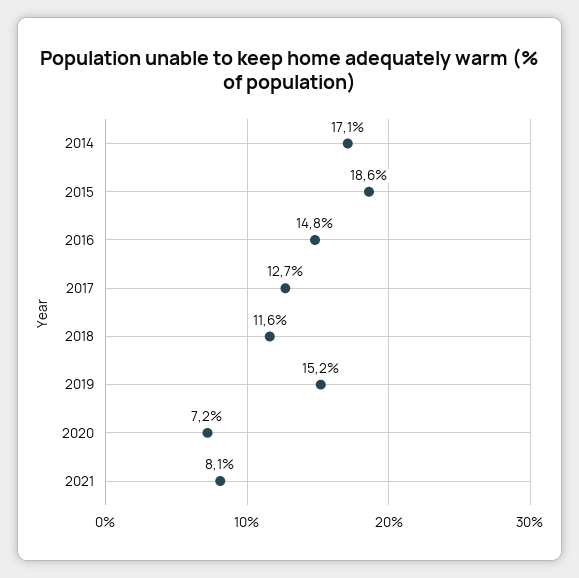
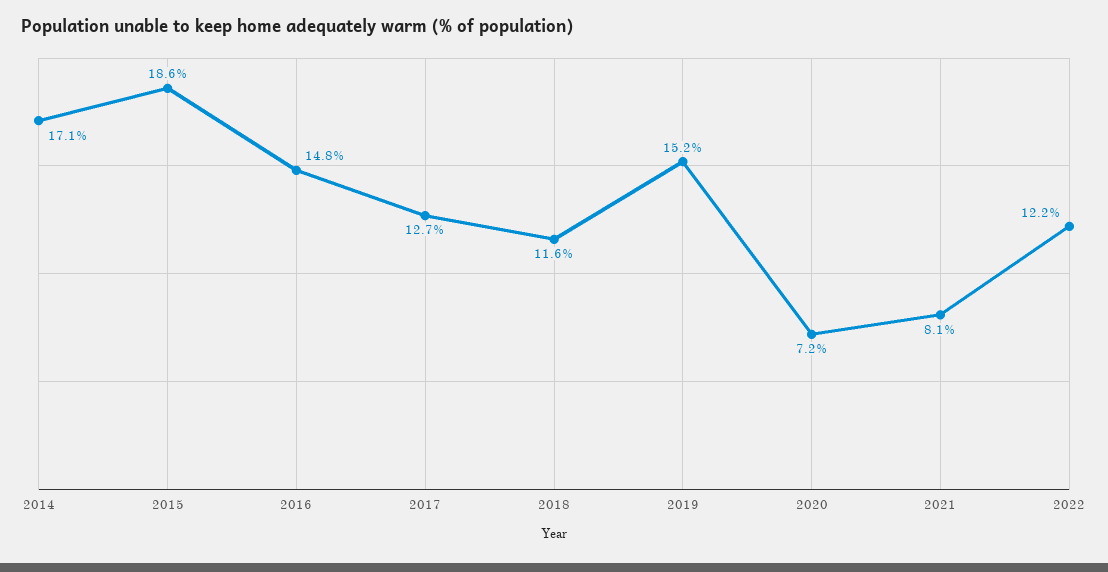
2022: none -> 12.2

